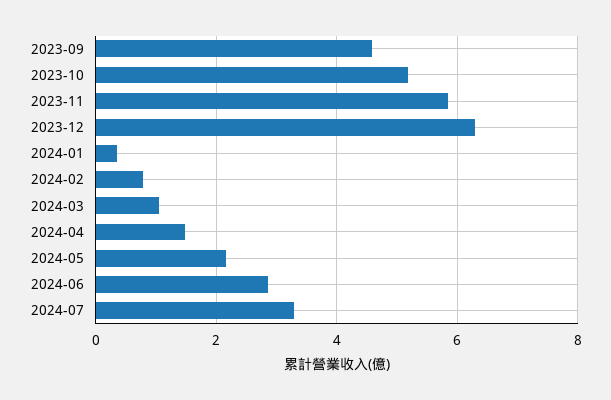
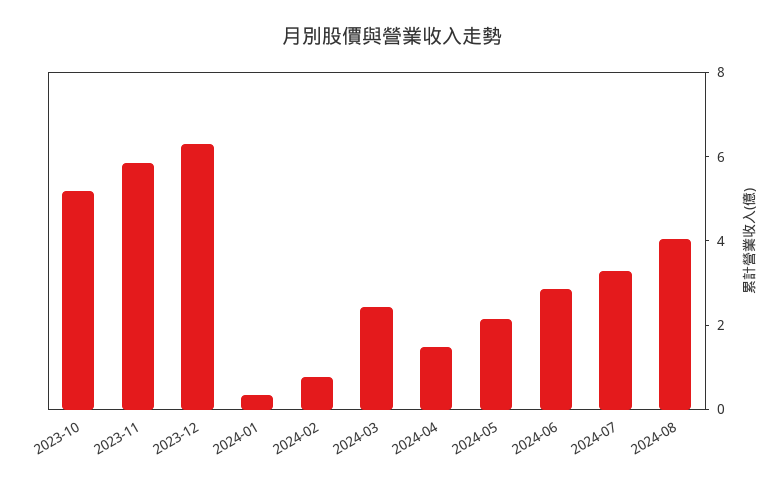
2023-09: 4.6 -> none
2024-03: 1 -> 2.5
2024-08: none -> 4

